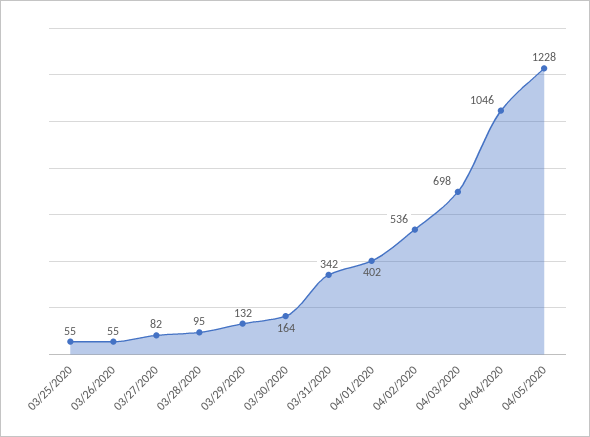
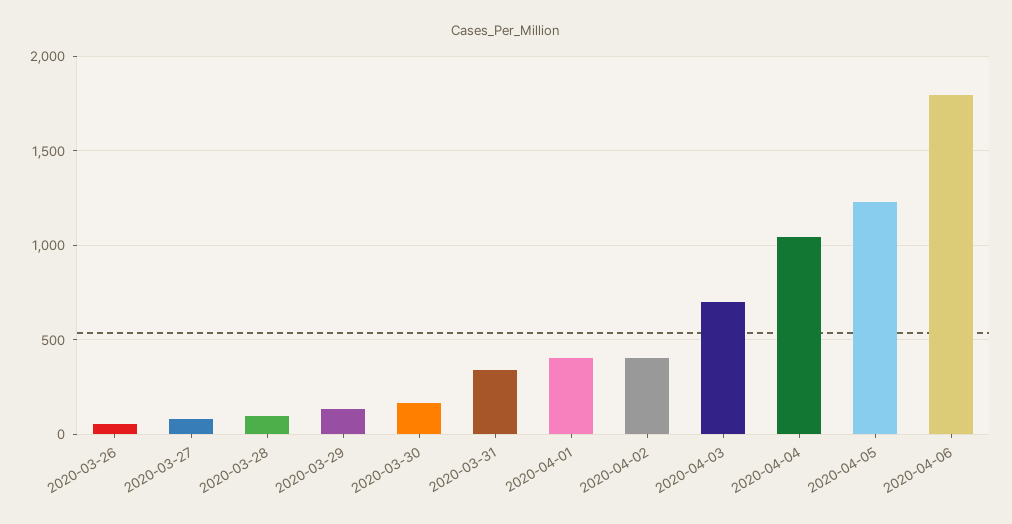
03/25/2020: 55 -> none
04/02/2020: 536 -> 400
2020-04-06: none -> 1800

